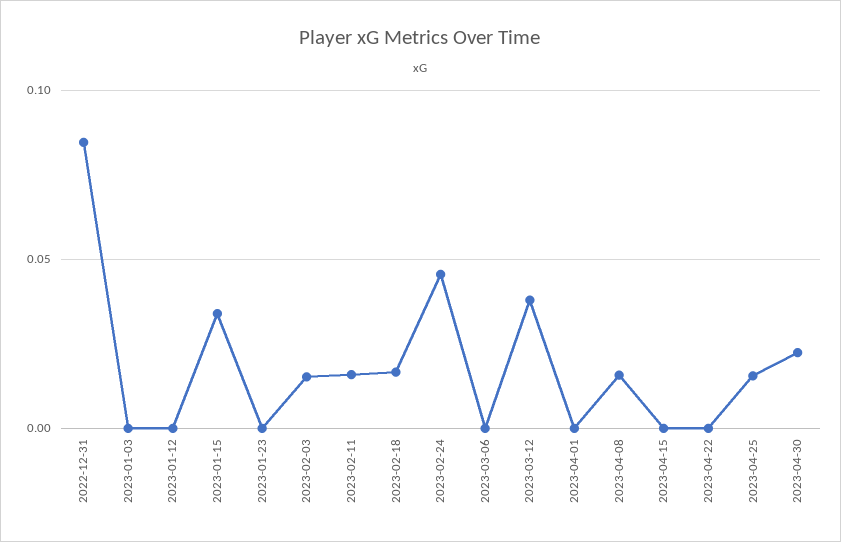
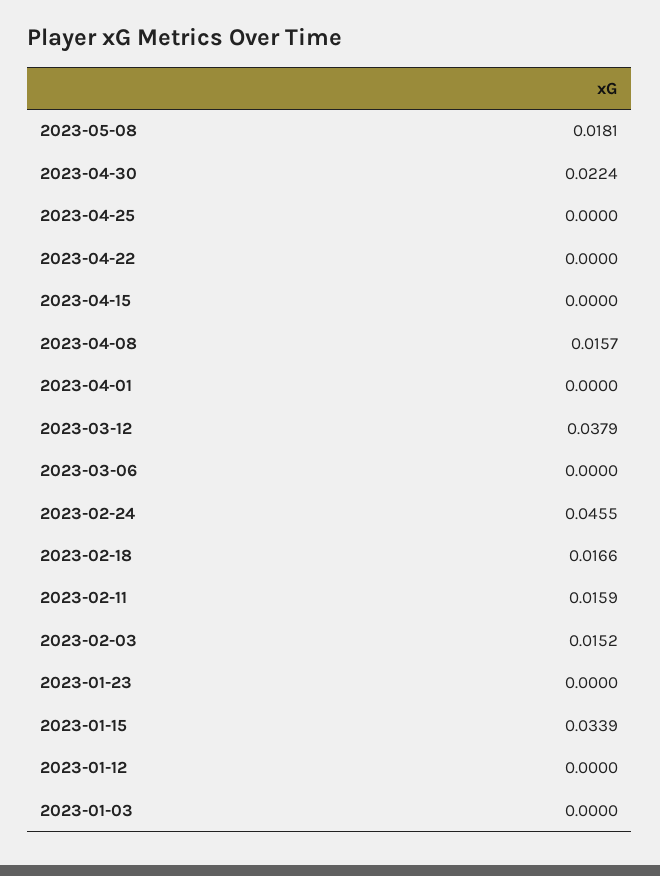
2022-12-31: 0.085 -> none
2023-04-25: 0.015 -> 0
2023-05-08: none -> 0.0181

